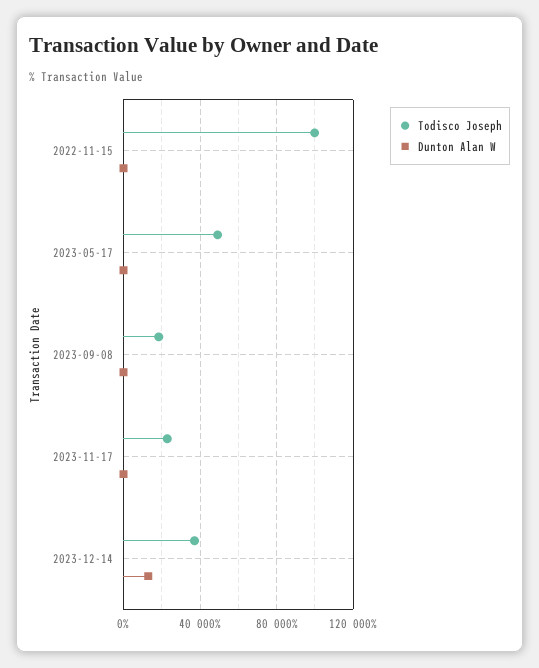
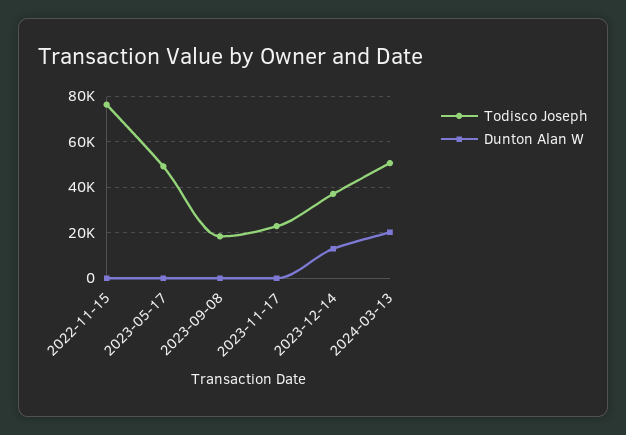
Todisco Joseph, 2022-11-15: 100000 -> 75000
Todisco Joseph, 2024-03-13: none -> 50000
Dunton Alan W, 2024-03-13: none -> 20000

